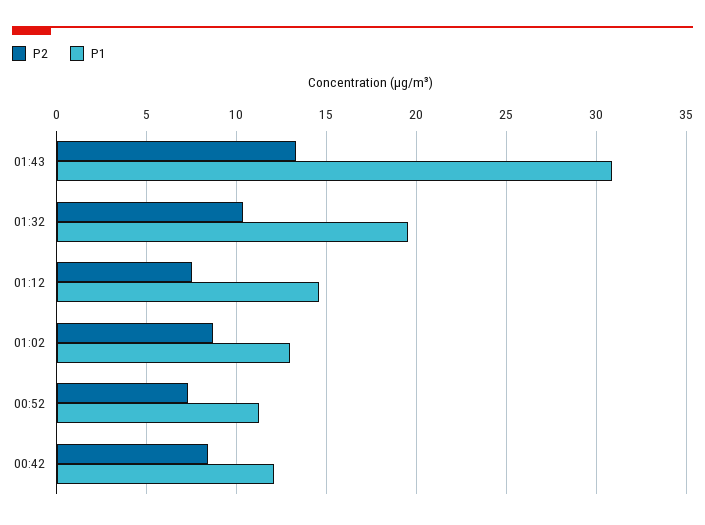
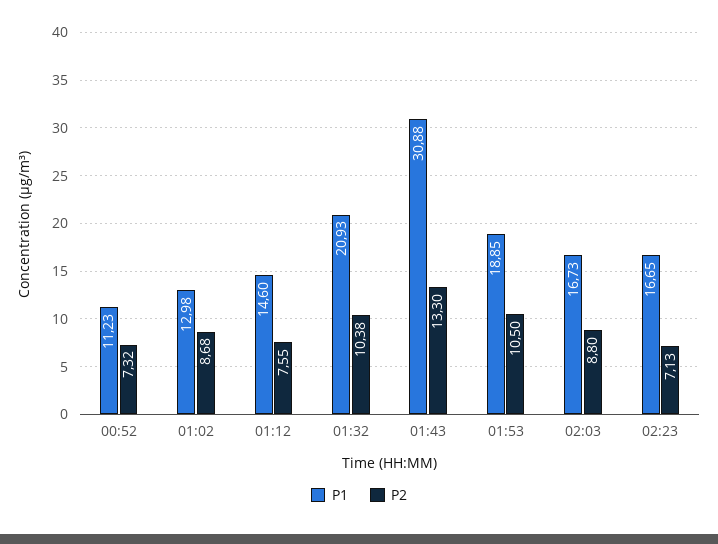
P1, 01:32: 19.5 -> 20.93
P2, 00:42: 8.5 -> none
P1, 00:42: 12 -> none
P1, 01:53: none -> 18.85
P2, 01:53: none -> 10.5
P1, 02:03: none -> 16.73
P2, 02:03: none -> 8.8
P1, 02:23: none -> 16.65
P2, 02:23: none -> 7.13

